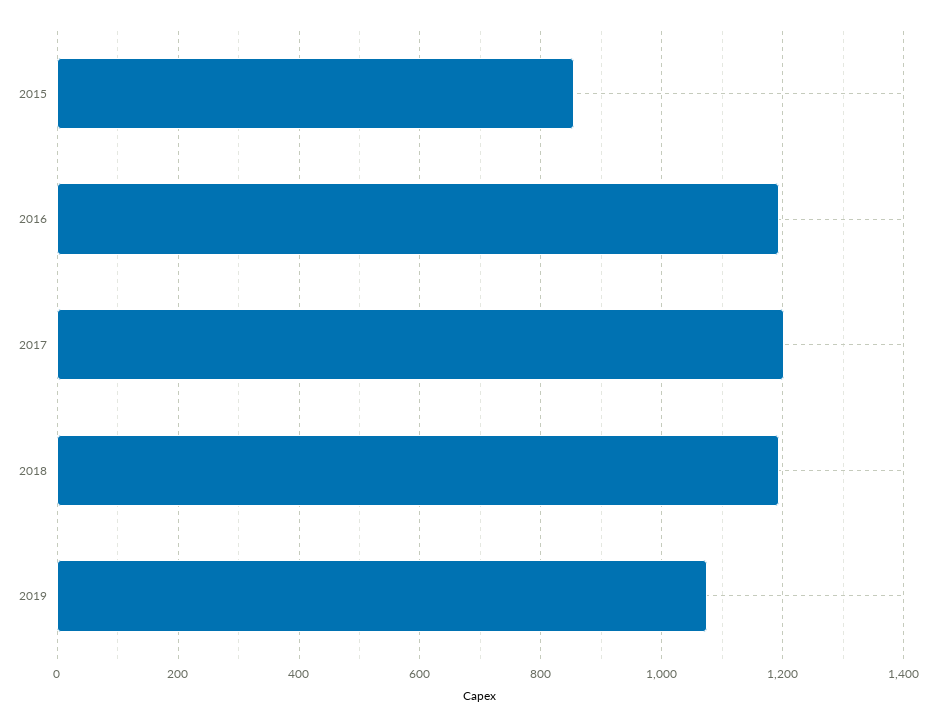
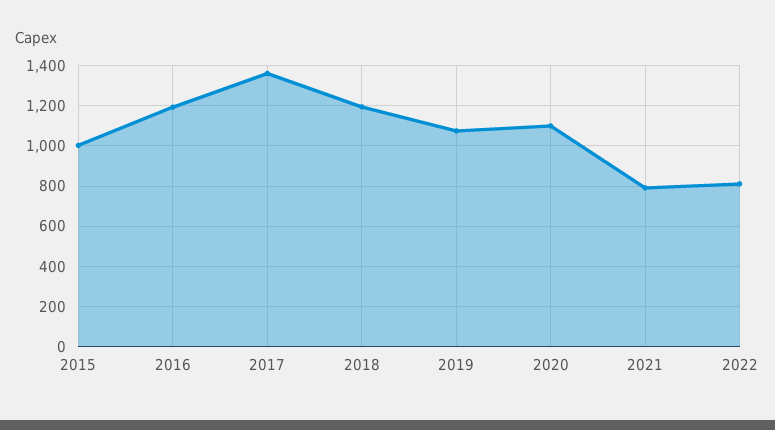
2015: 860 -> 1000
2017: 1200 -> 1350
2020: none -> 1100
2021: none -> 800
2022: none -> 800

